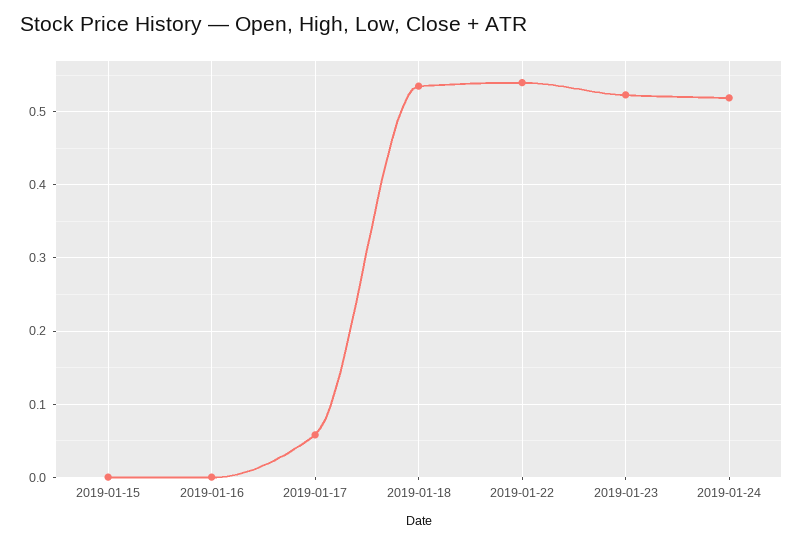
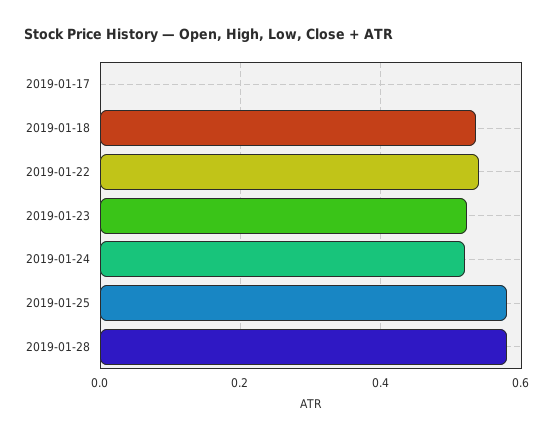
2019-01-15: 0 -> none
2019-01-16: 0 -> none
2019-01-17: 0.06 -> 0
2019-01-25: none -> 0.58
2019-01-28: none -> 0.58

